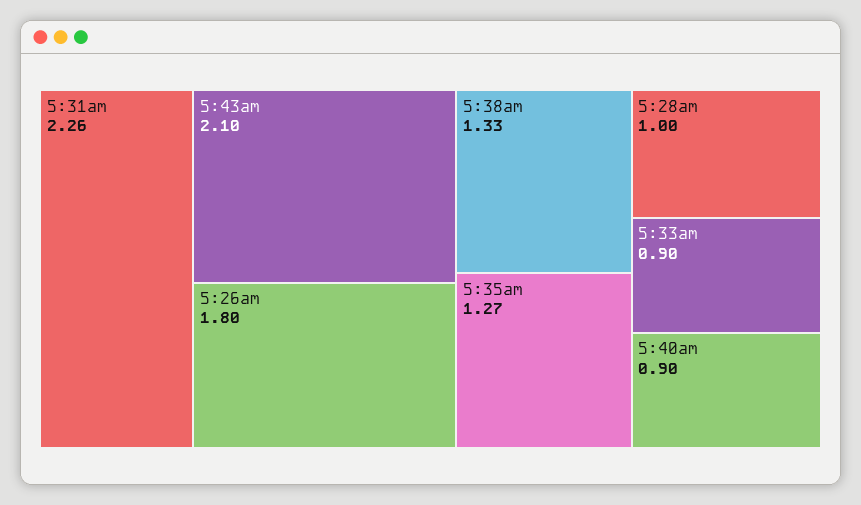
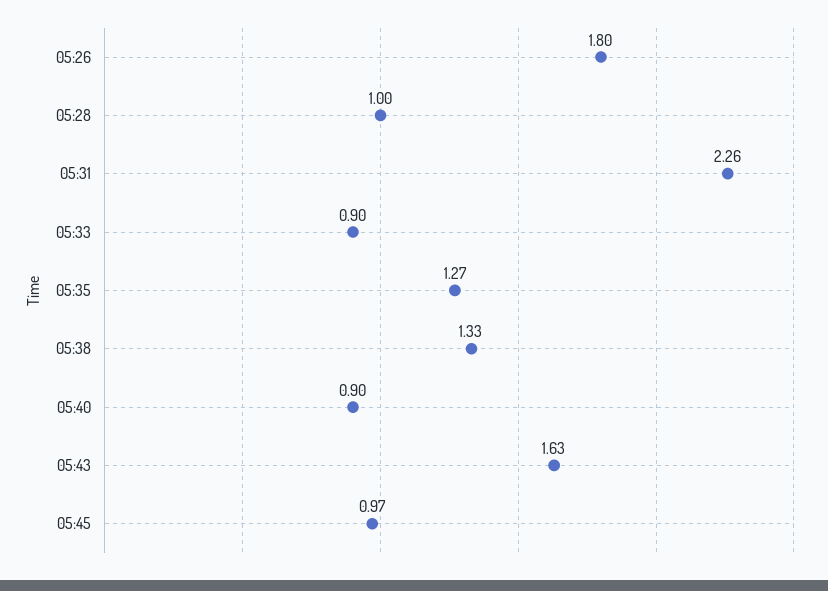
5:43am: 2.1 -> 1.63
05:45: none -> 0.97

